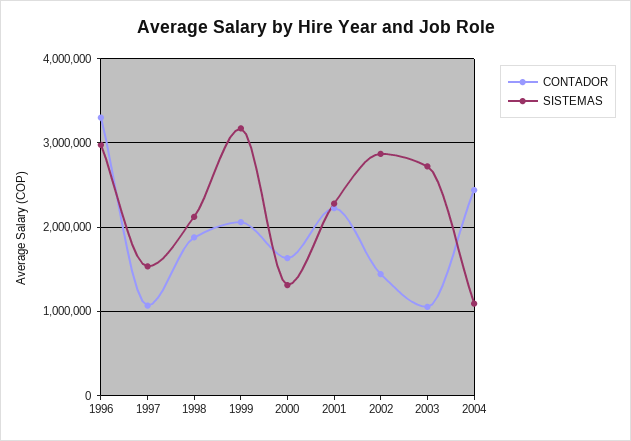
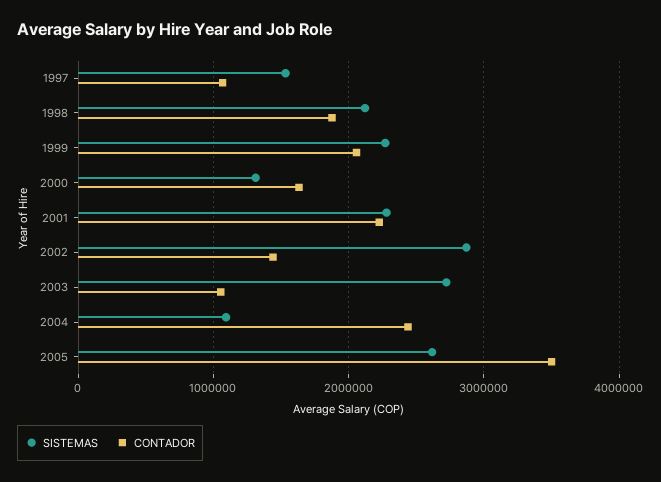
CONTADOR, 1996: 3300000 -> none
SISTEMAS, 1996: 3000000 -> none
SISTEMAS, 1999: 3200000 -> 2300000
SISTEMAS, 2005: none -> 2600000
CONTADOR, 2005: none -> 3500000

